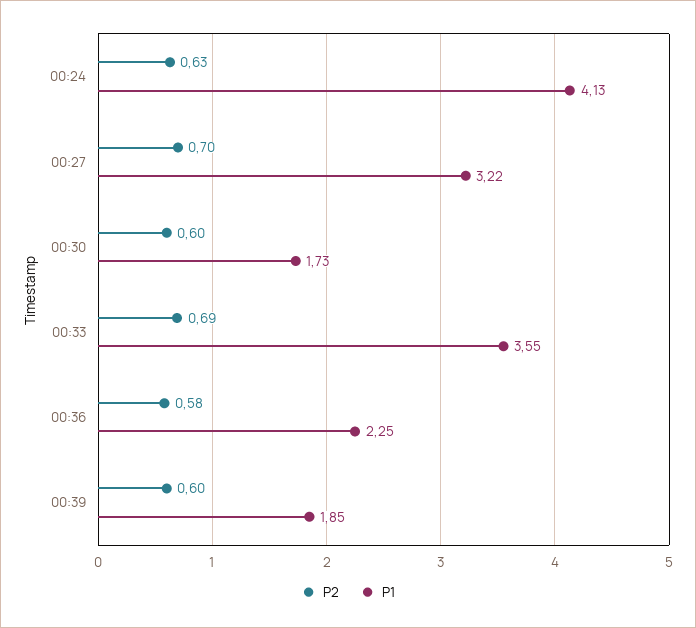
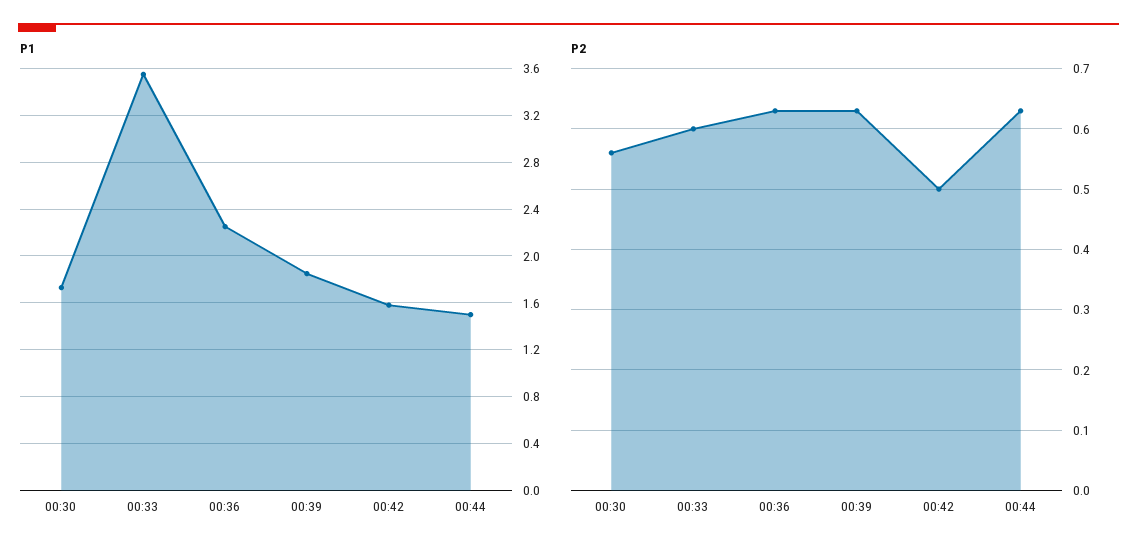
P2, 00:24: 0.63 -> none
P1, 00:24: 4.13 -> none
P2, 00:27: 0.7 -> none
P1, 00:27: 3.22 -> none
P2, 00:30: 0.6 -> 0.56
P2, 00:33: 0.69 -> 0.6
P2, 00:36: 0.58 -> 0.63
P2, 00:39: 0.6 -> 0.63
P1, 00:42: none -> 1.6
P1, 00:44: none -> 1.5
P2, 00:42: none -> 0.5
P2, 00:44: none -> 0.63

